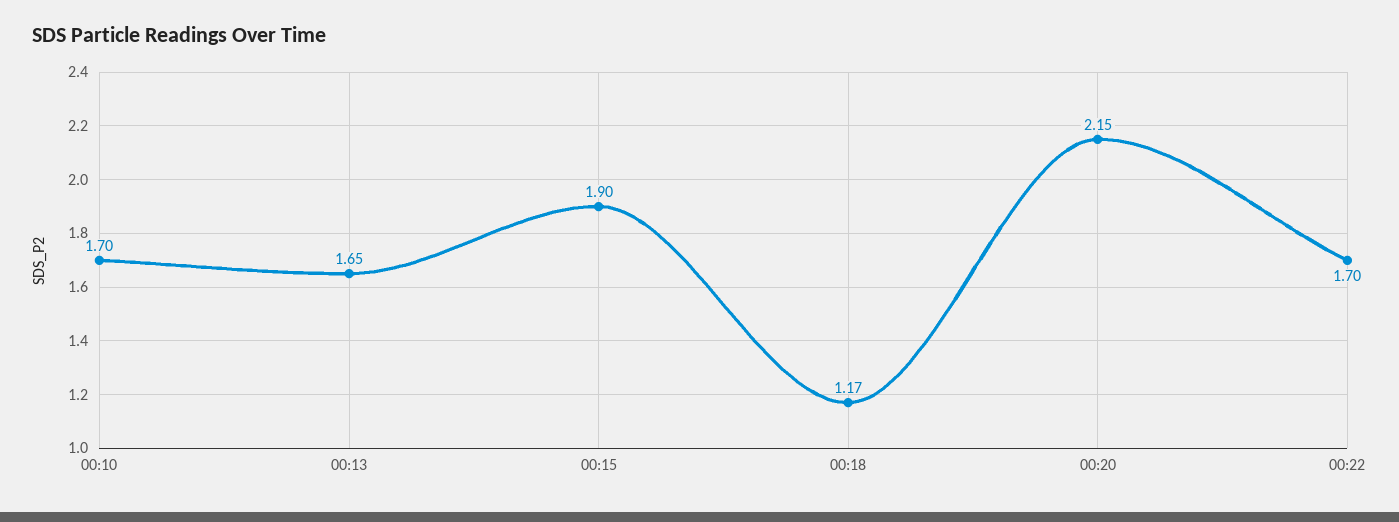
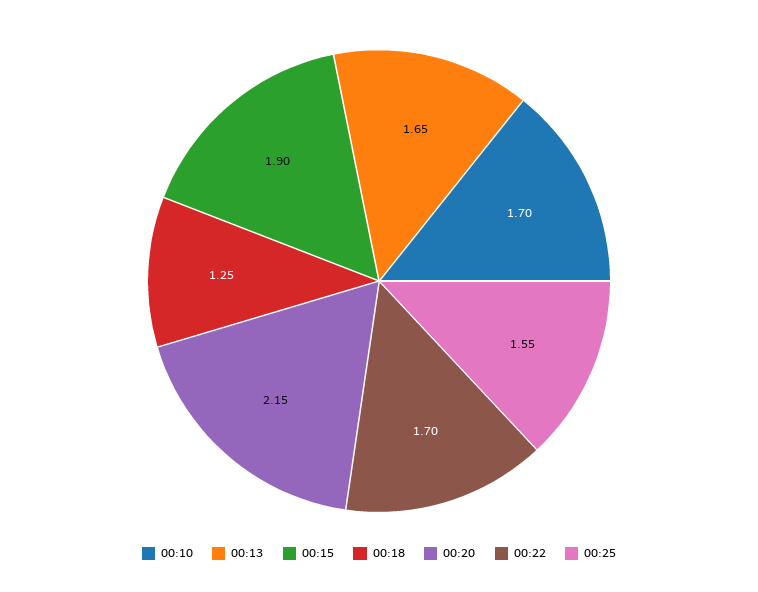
00:18: 1.17 -> 1.25
00:25: none -> 1.55

